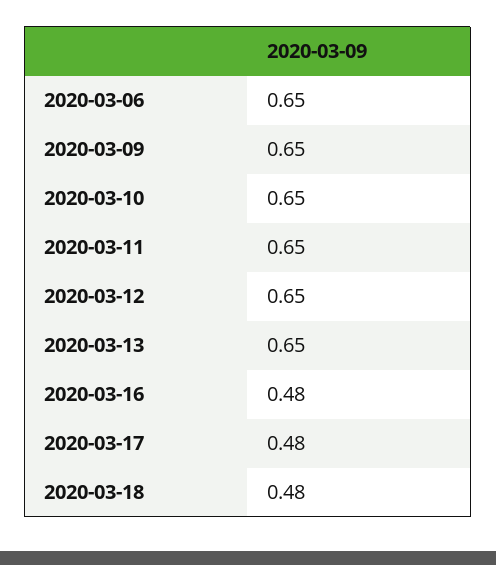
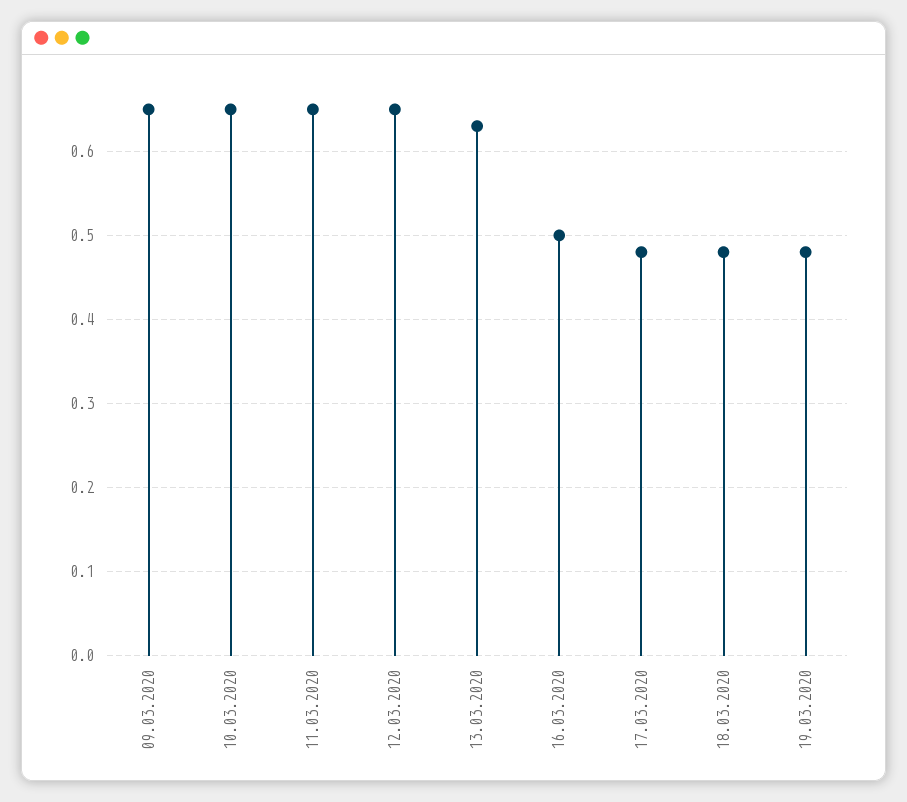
2020-03-06: 0.65 -> none
2020-03-13: 0.65 -> 0.63
2020-03-16: 0.48 -> 0.5
19.03.2020: none -> 0.48

